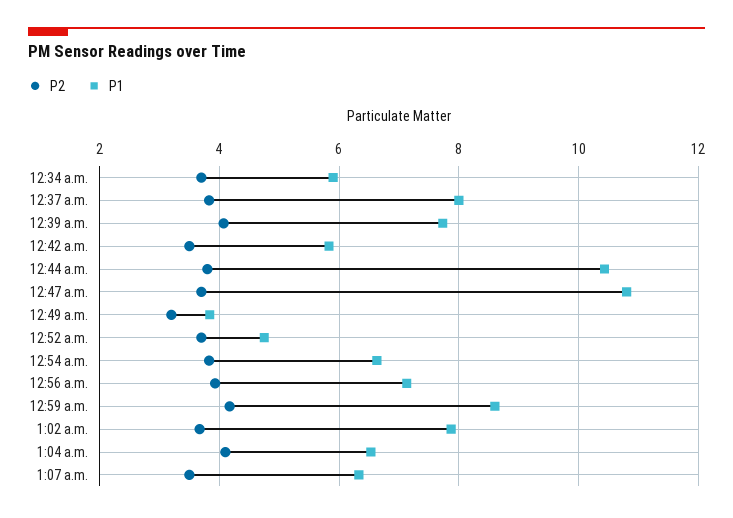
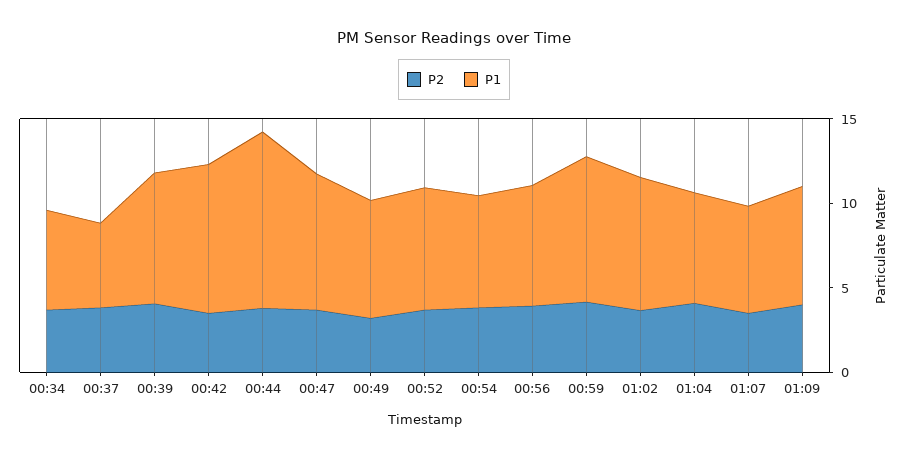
P1, 12:37 a.m.: 8 -> 5
P1, 12:42 a.m.: 5.8 -> 9
P1, 12:47 a.m.: 10.8 -> 8
P1, 12:49 a.m.: 3.8 -> 7
P1, 12:52 a.m.: 4.8 -> 7
P2, 01:09: none -> 4
P1, 01:09: none -> 7

